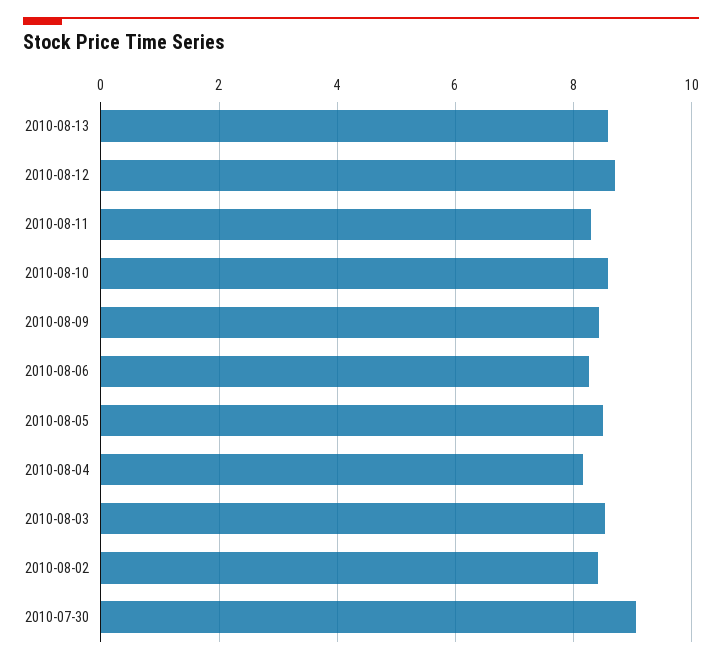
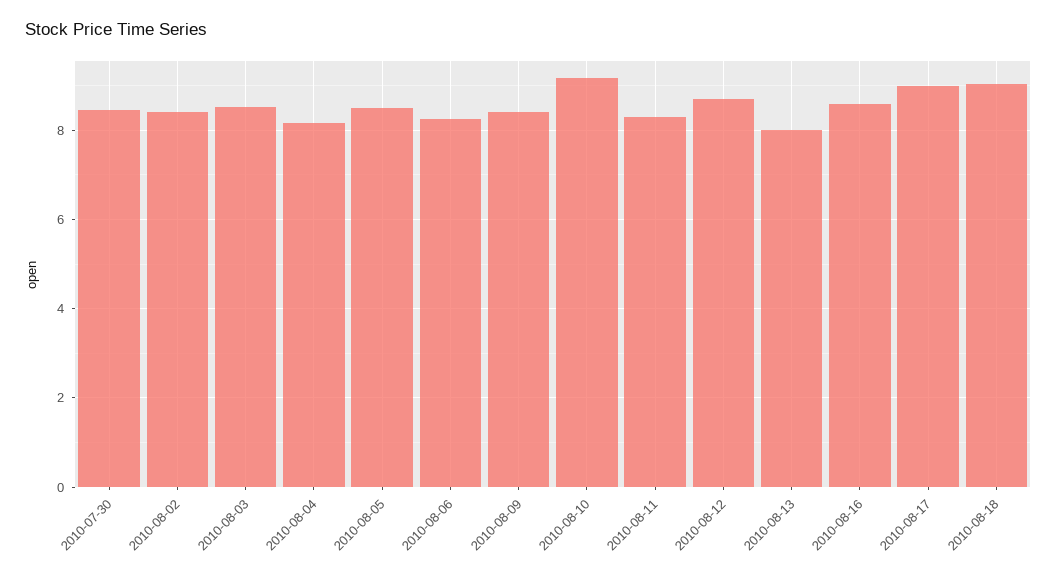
2010-08-13: 8.6 -> 8
2010-08-10: 8.6 -> 9.2
2010-07-30: 9 -> 8.4
2010-08-16: none -> 8.6
2010-08-17: none -> 9
2010-08-18: none -> 9

